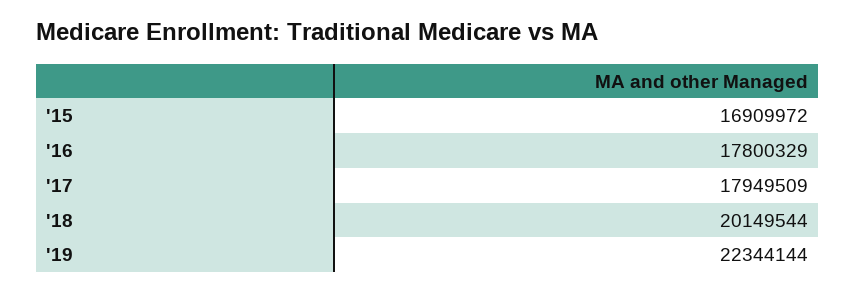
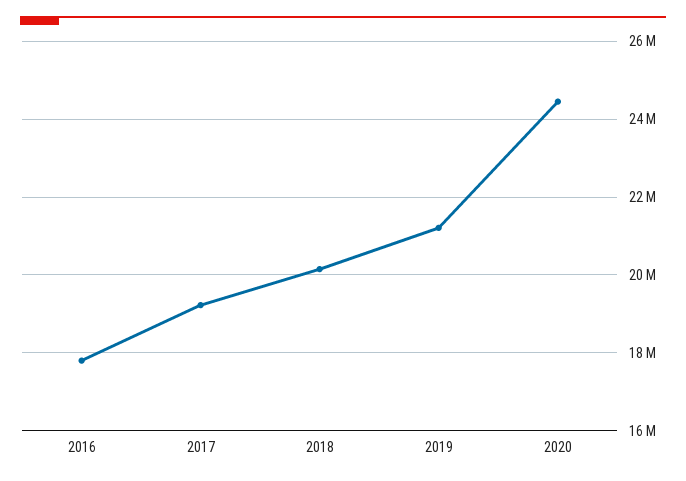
'15: 16909972 -> none
'17: 17949509 -> 19200000
'19: 22344144 -> 21200000
2020: none -> 24400000

